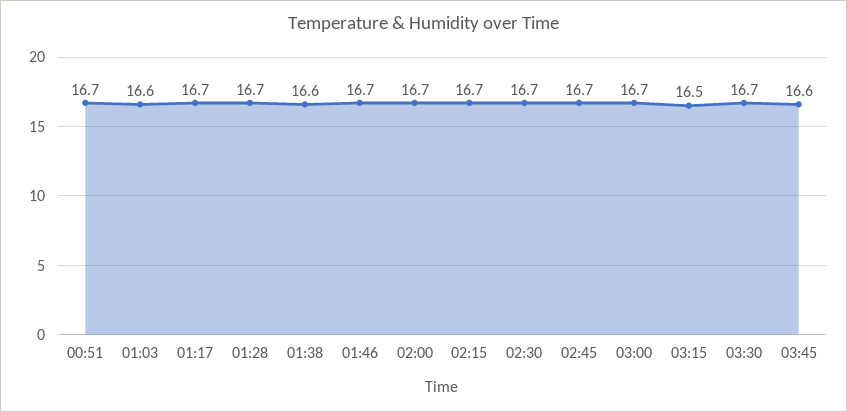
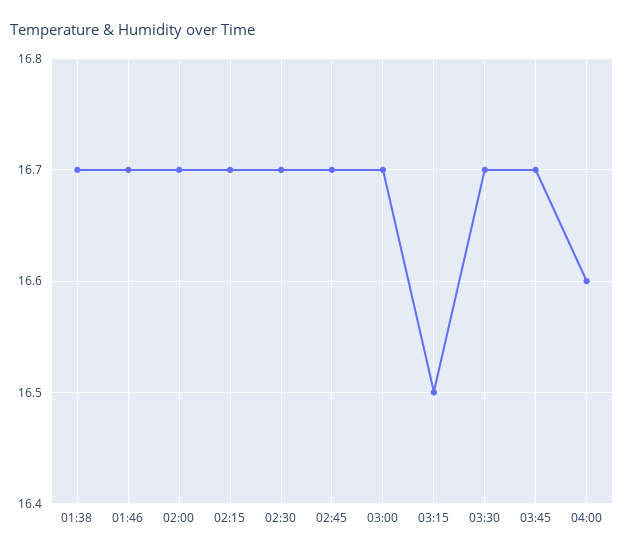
00:51: 16.7 -> none
01:03: 16.6 -> none
01:17: 16.7 -> none
01:28: 16.7 -> none
01:38: 16.6 -> 16.7
03:45: 16.6 -> 16.7
04:00: none -> 16.6

